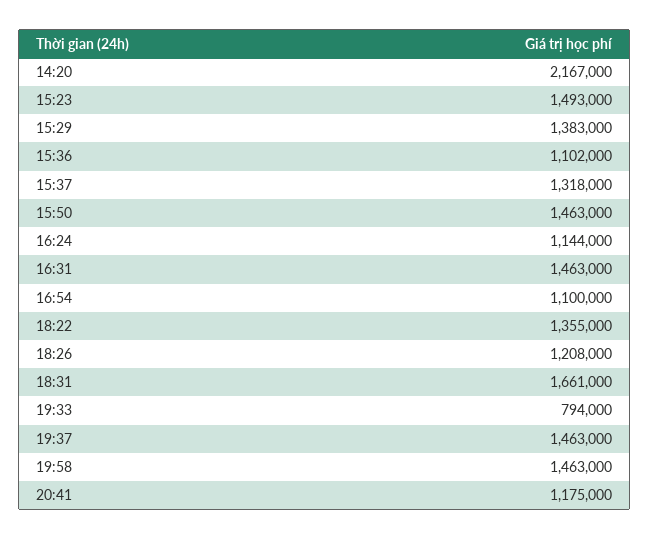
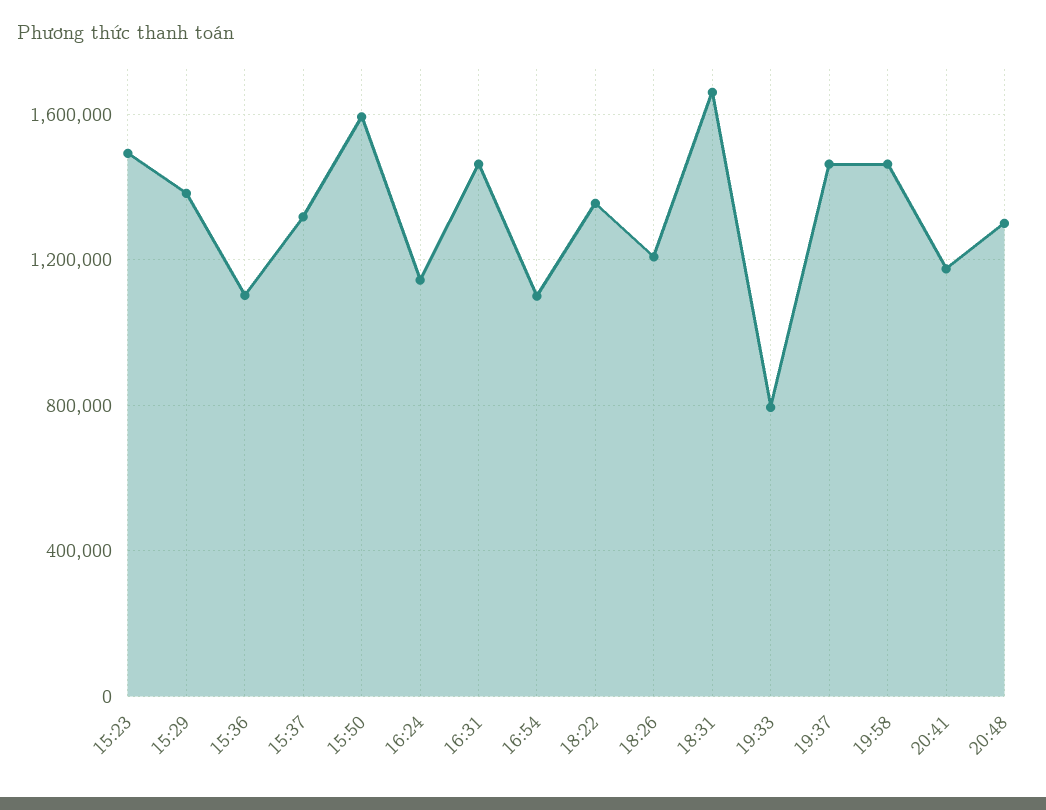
14:20: 2167000 -> none
15:50: 1463000 -> 1600000
20:48: none -> 1300000

